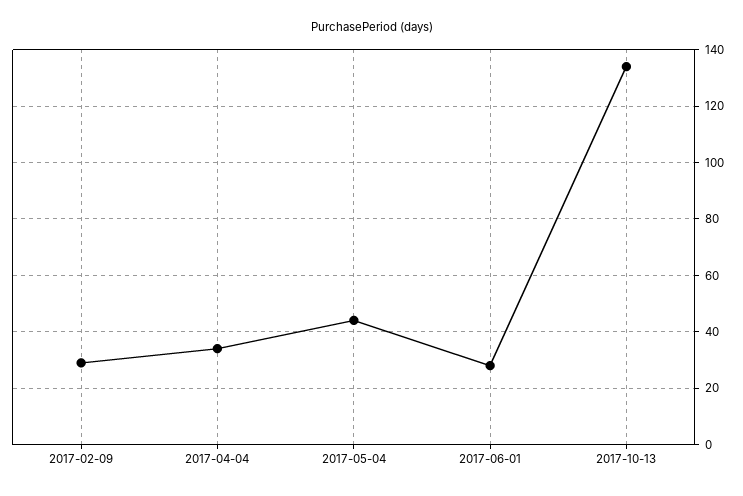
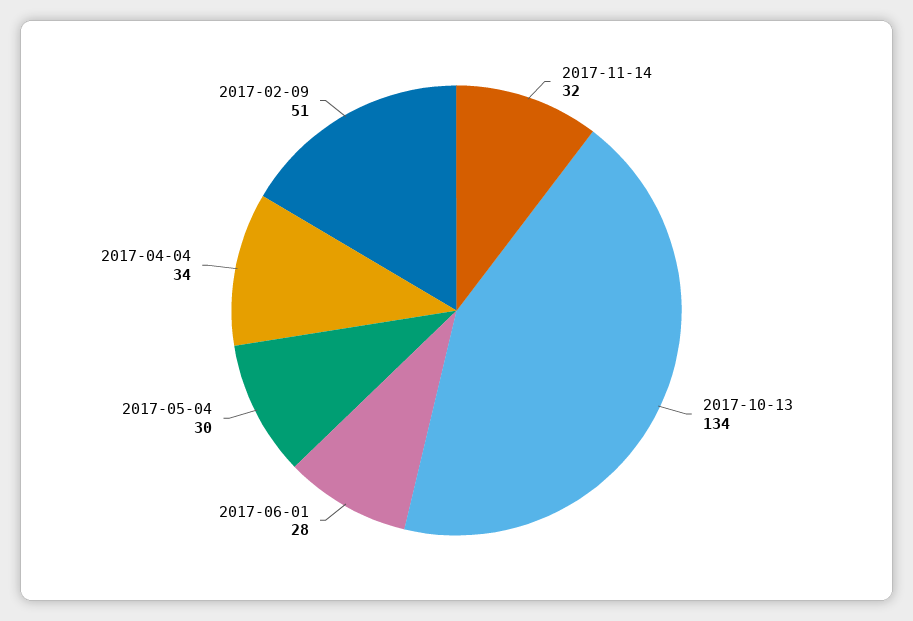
2017-02-09: 30 -> 51
2017-05-04: 45 -> 30
2017-11-14: none -> 32

